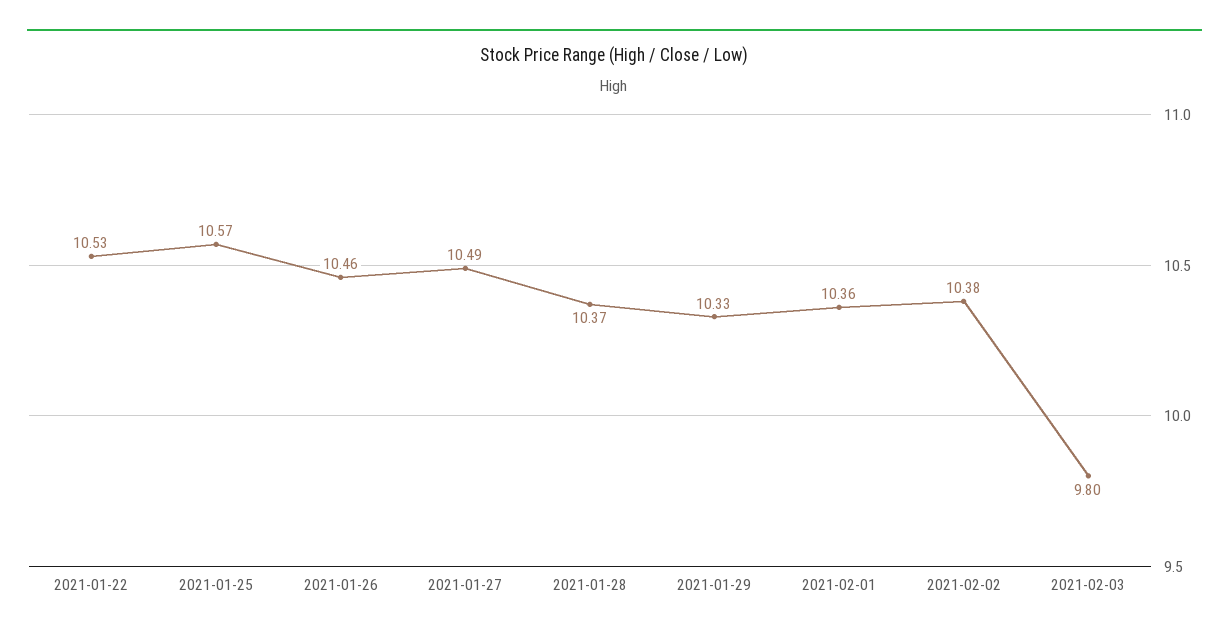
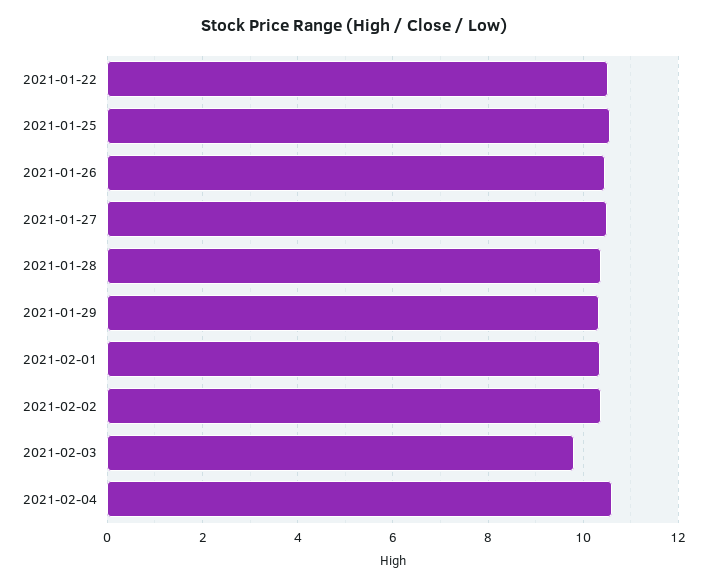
2021-02-04: none -> 10.6

